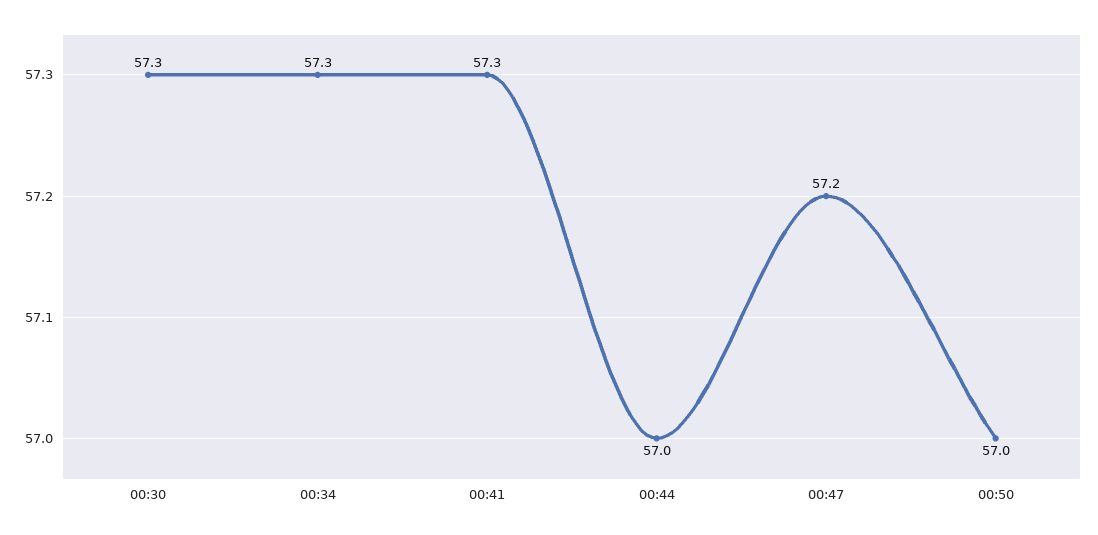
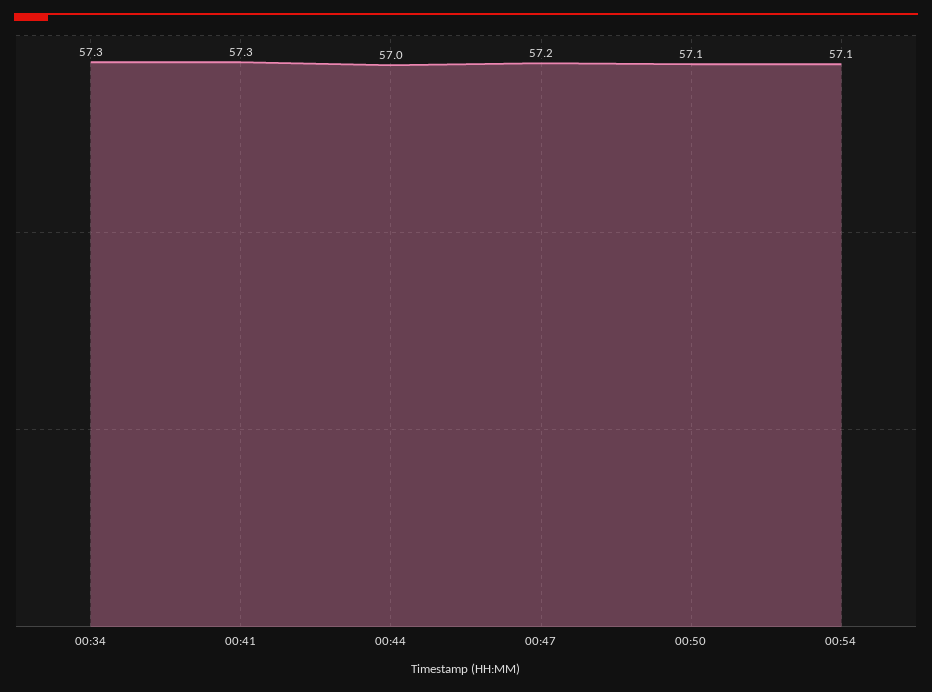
00:30: 57.3 -> none
00:50: 57 -> 57.1
00:54: none -> 57.1

